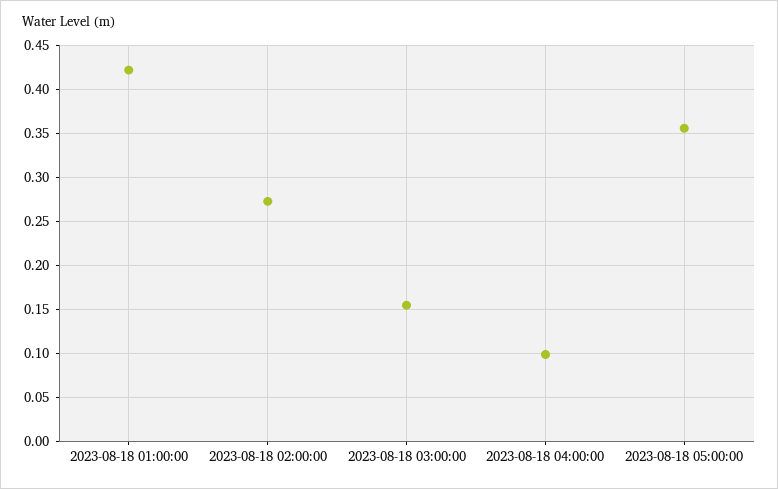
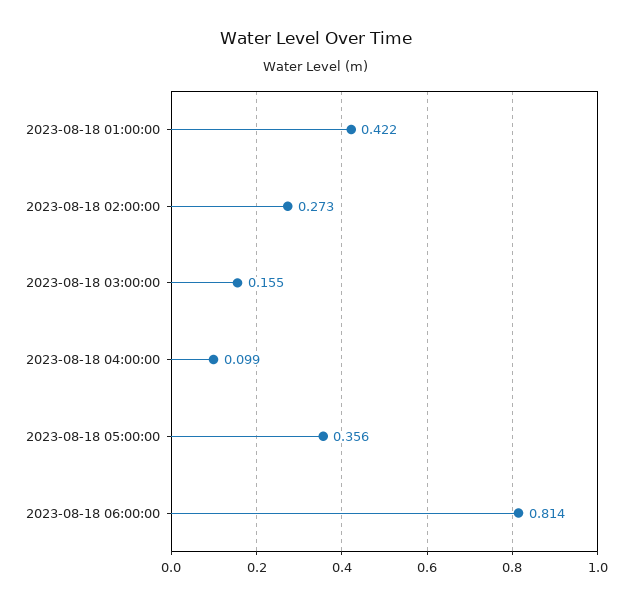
2023-08-18 06:00:00: none -> 0.814

